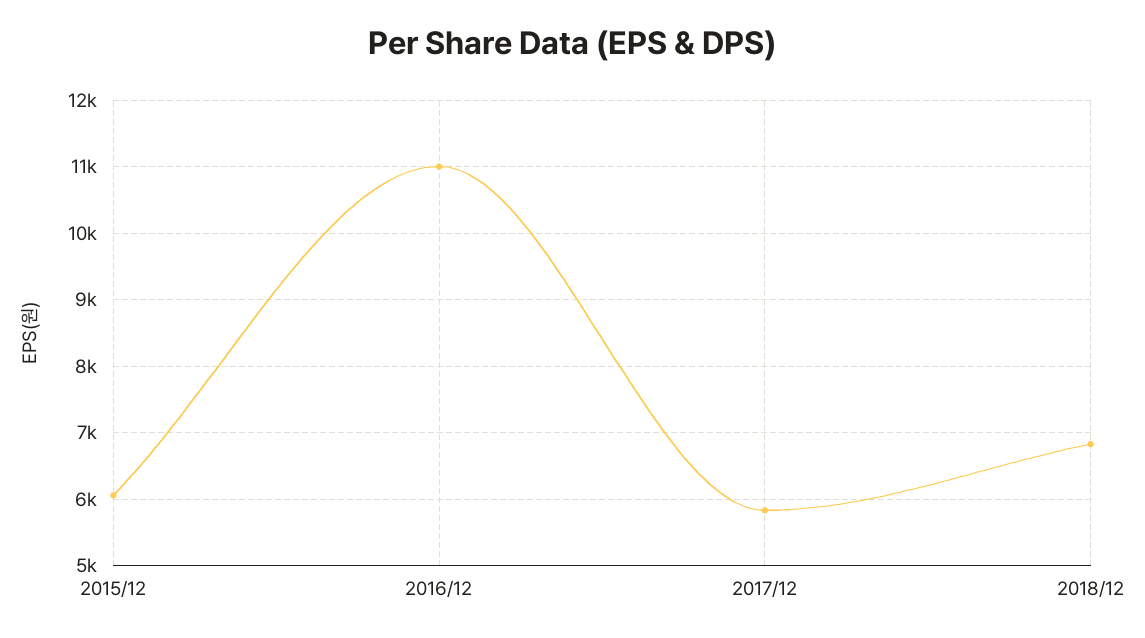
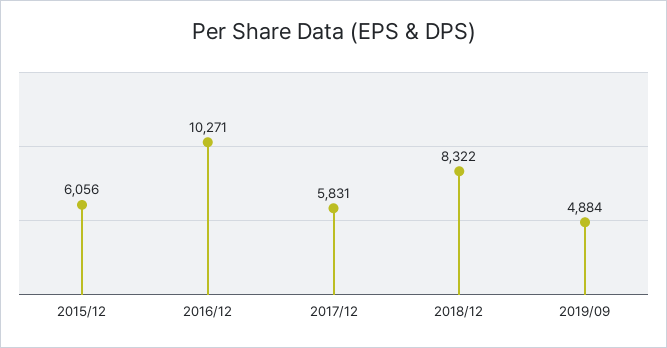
2016/12: 11000 -> 10271
2018/12: 6800 -> 8322
2019/09: none -> 4884

